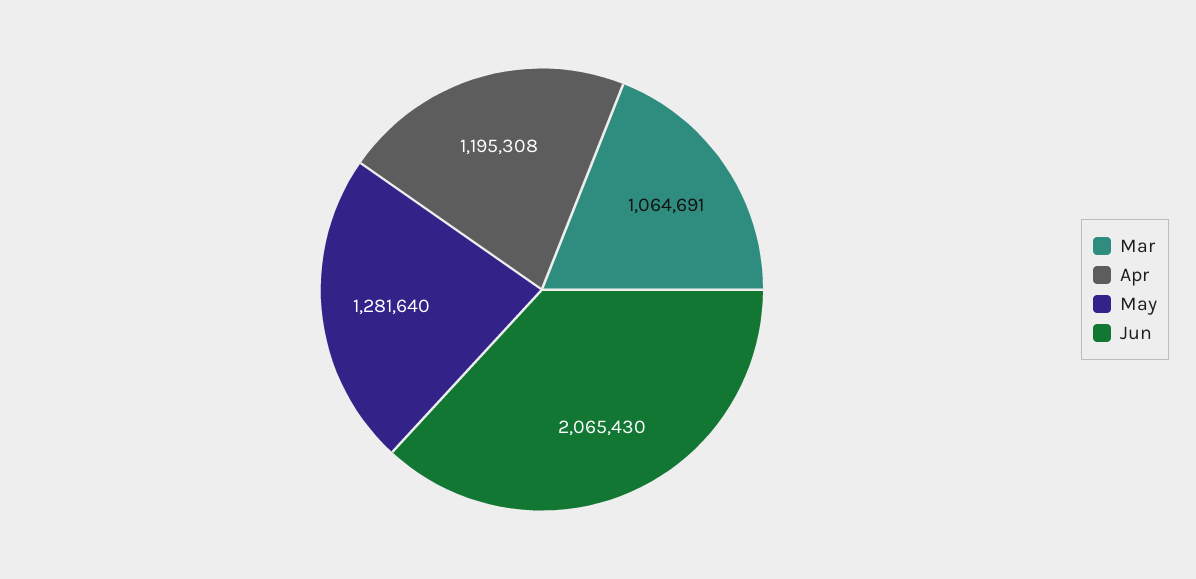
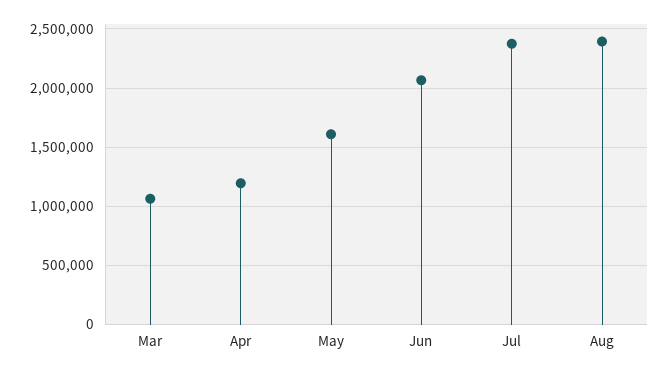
May: 1281640 -> 1600000
Jul: none -> 2400000
Aug: none -> 2400000

